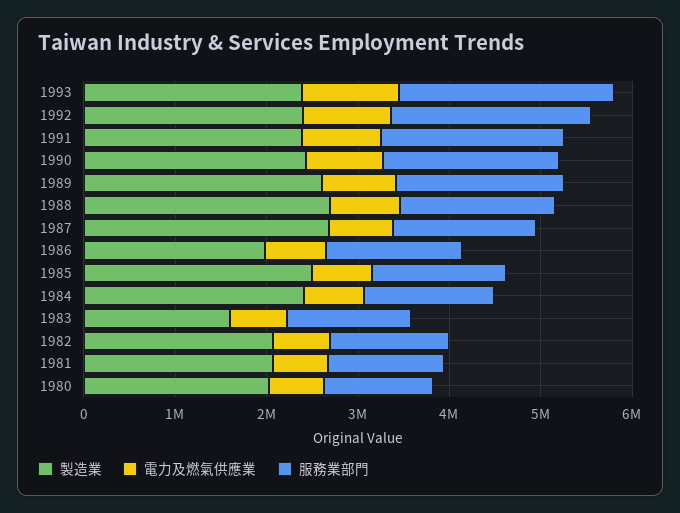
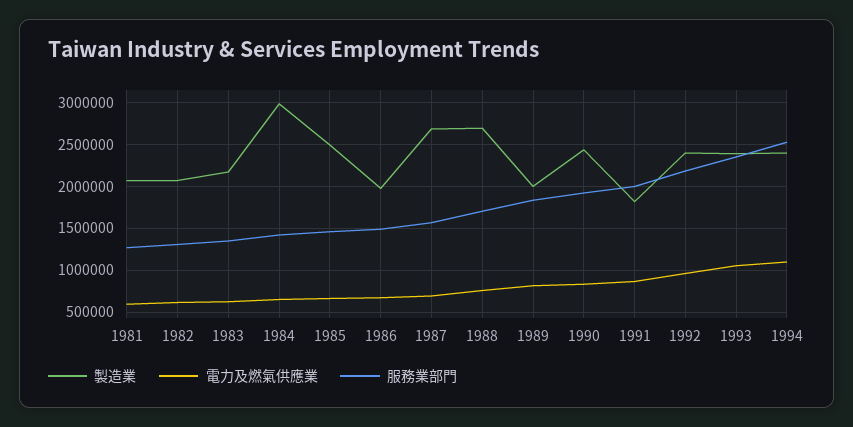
製造業, 1991: 2400000 -> 1800000
製造業, 1989: 2600000 -> 2000000
製造業, 1984: 2400000 -> 3000000
製造業, 1983: 1600000 -> 2200000
製造業, 1980: 2000000 -> none
電力及燃氣供應業, 1980: 600000 -> none
服務業部門, 1980: 1200000 -> none
製造業, 1994: none -> 2400000
電力及燃氣供應業, 1994: none -> 1100000
服務業部門, 1994: none -> 2500000

